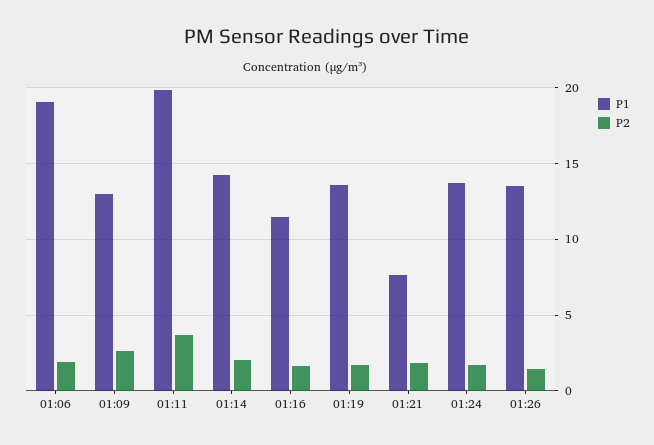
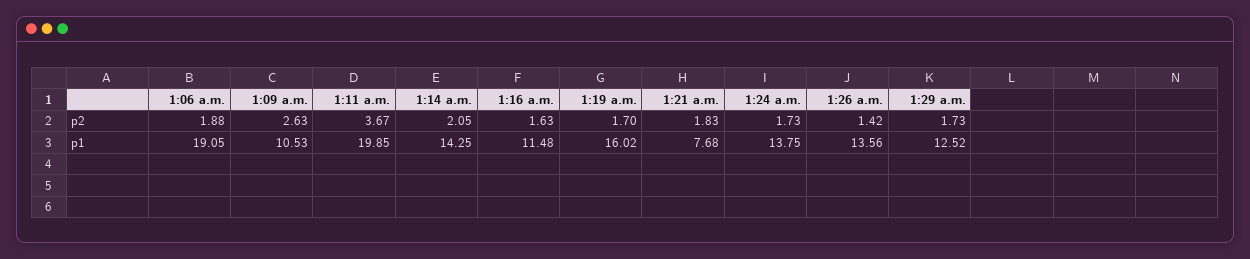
P1, 01:09: 13 -> 10.53
P1, 01:19: 13.5 -> 16.02
P2, 1:29 a.m.: none -> 1.73
P1, 1:29 a.m.: none -> 12.52

